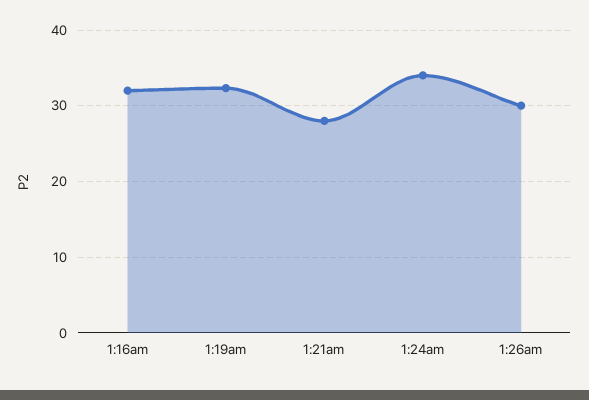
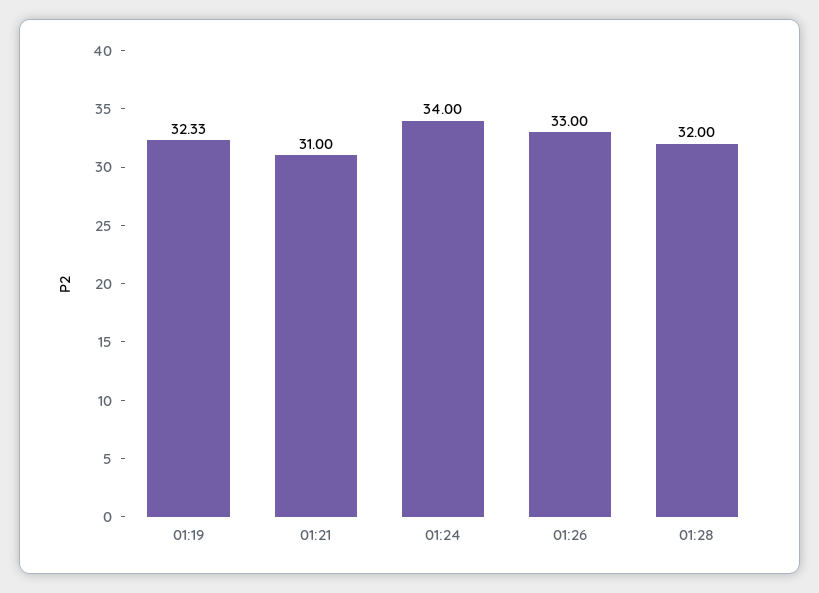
1:16am: 32 -> none
1:21am: 28 -> 31
1:26am: 30 -> 33
01:28: none -> 32

